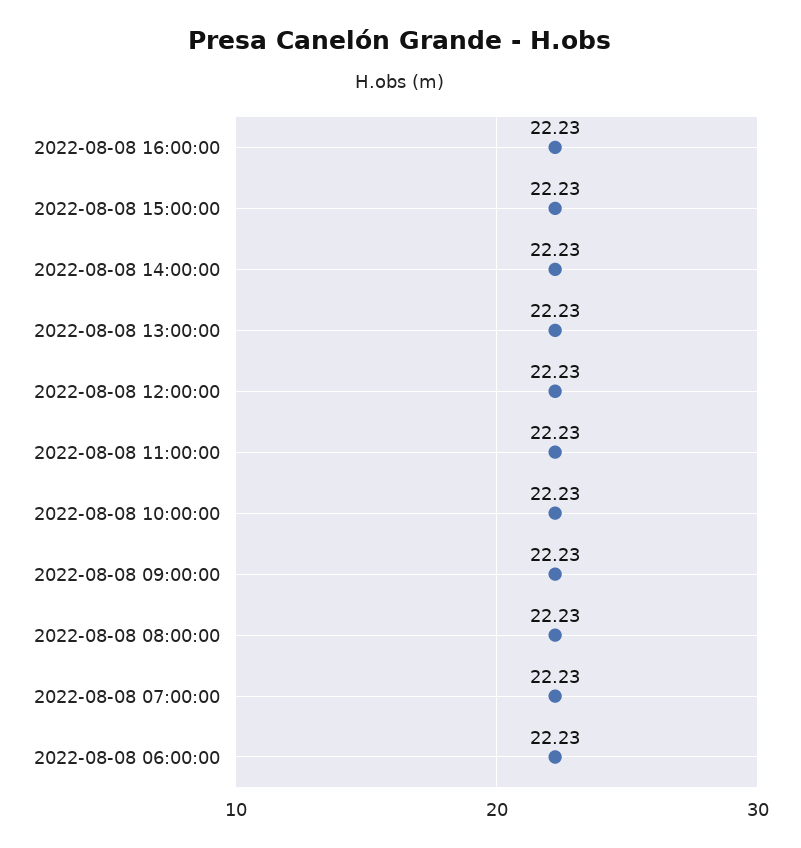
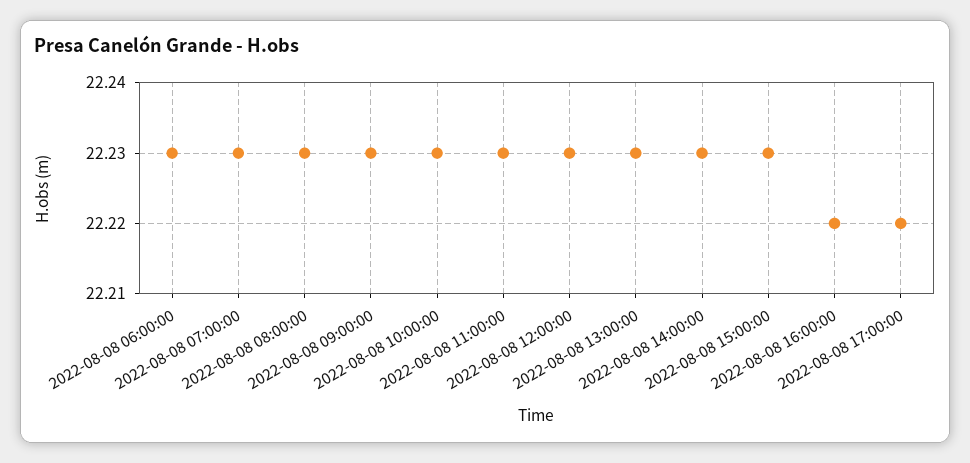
2022-08-08 16:00:00: 22.23 -> 22.22
2022-08-08 17:00:00: none -> 22.22

